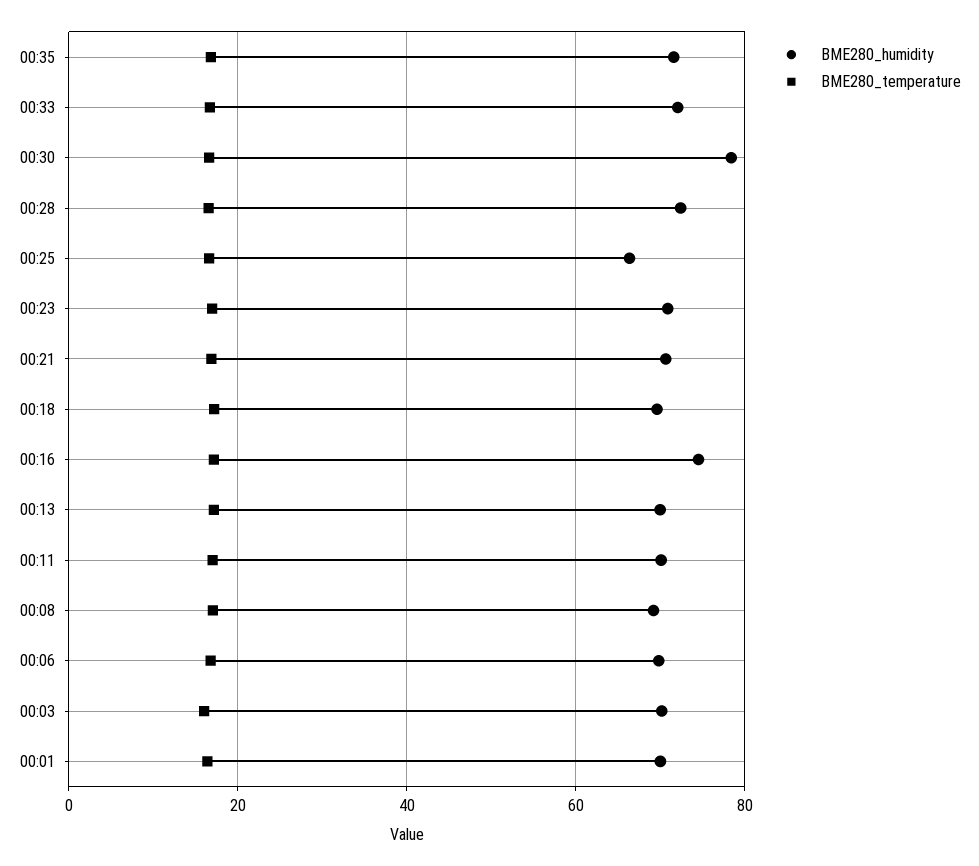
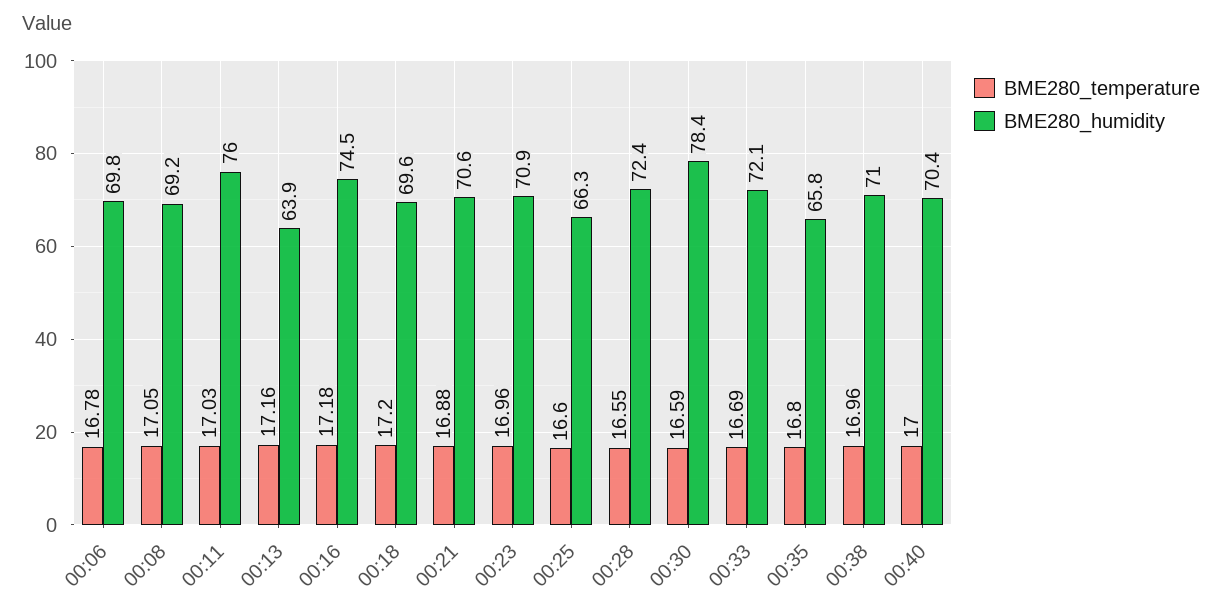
BME280_humidity, 00:35: 72 -> 65.8
BME280_humidity, 00:13: 70 -> 63.9
BME280_humidity, 00:11: 70 -> 76
BME280_humidity, 00:03: 70 -> none
BME280_temperature, 00:03: 16 -> none
BME280_humidity, 00:01: 70 -> none
BME280_temperature, 00:01: 16 -> none
BME280_temperature, 00:38: none -> 16.96
BME280_humidity, 00:38: none -> 71
BME280_temperature, 00:40: none -> 17
BME280_humidity, 00:40: none -> 70.4

